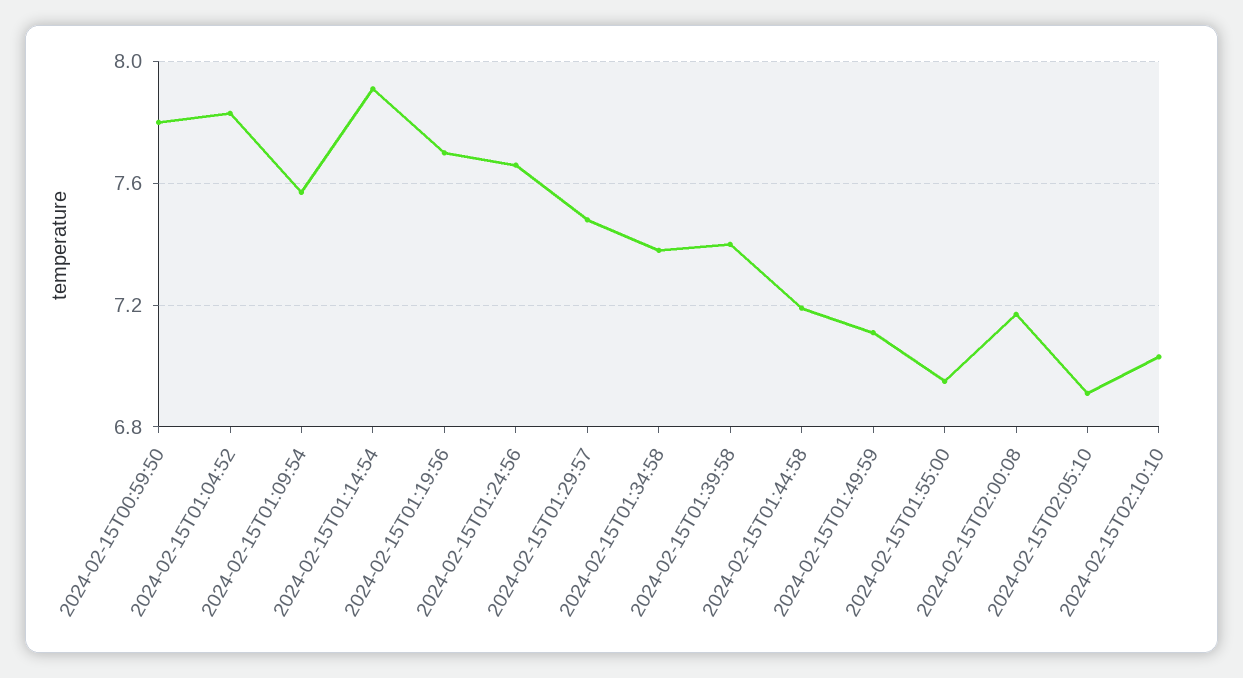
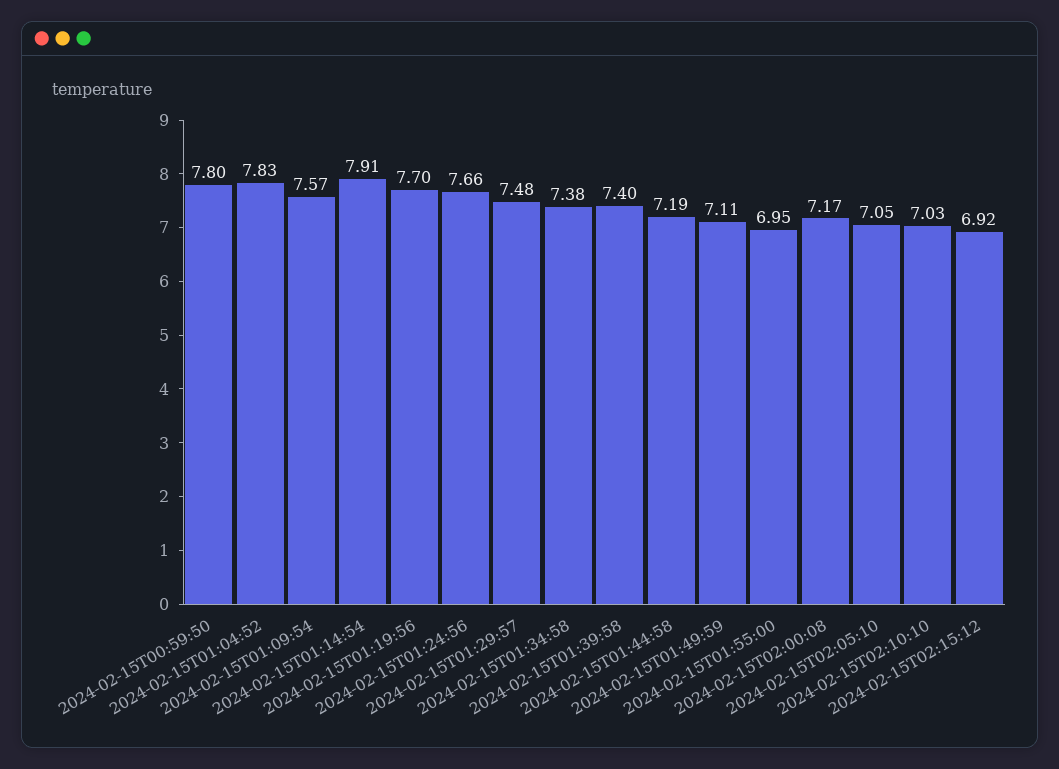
2024-02-15T02:05:10: 6.9 -> 7.05
2024-02-15T02:15:12: none -> 6.92

